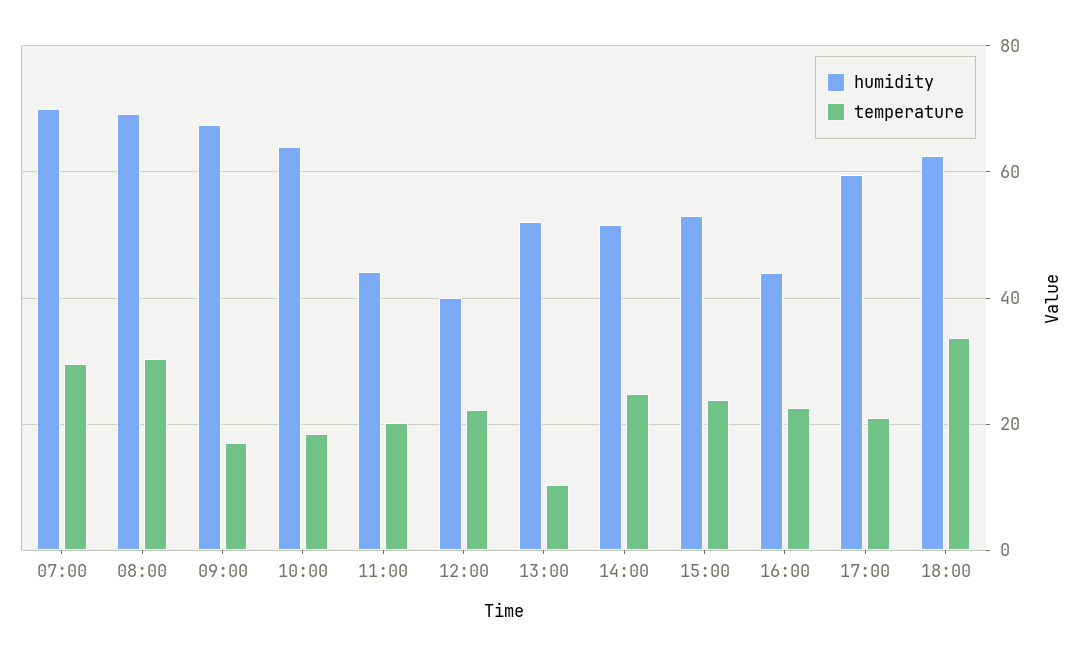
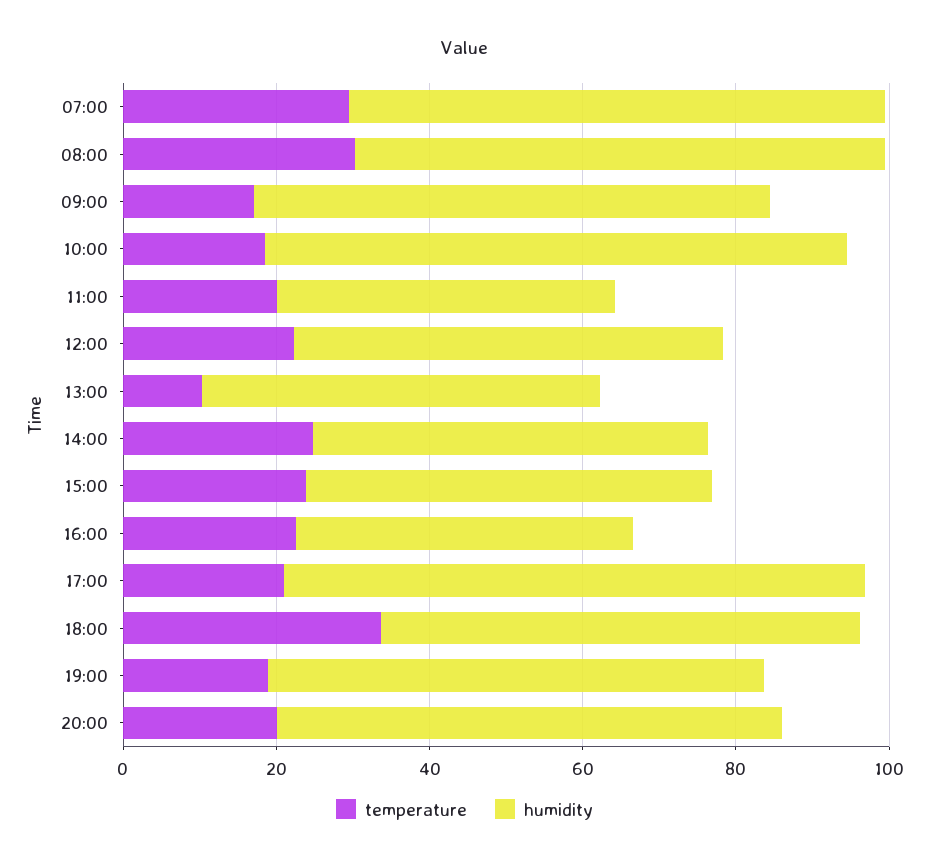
humidity, 10:00: 64 -> 75
humidity, 12:00: 40 -> 55
humidity, 17:00: 60 -> 75
temperature, 19:00: none -> 20
humidity, 19:00: none -> 65
temperature, 20:00: none -> 20
humidity, 20:00: none -> 65

